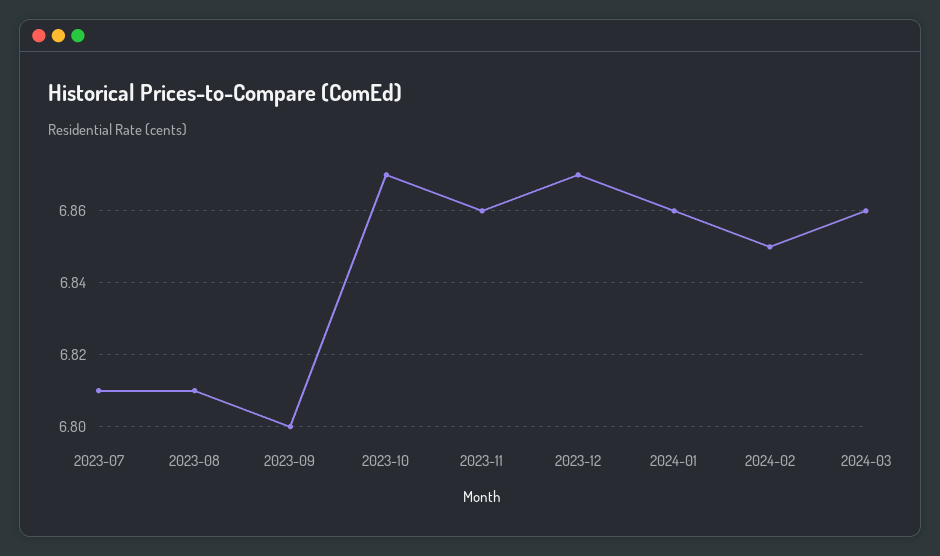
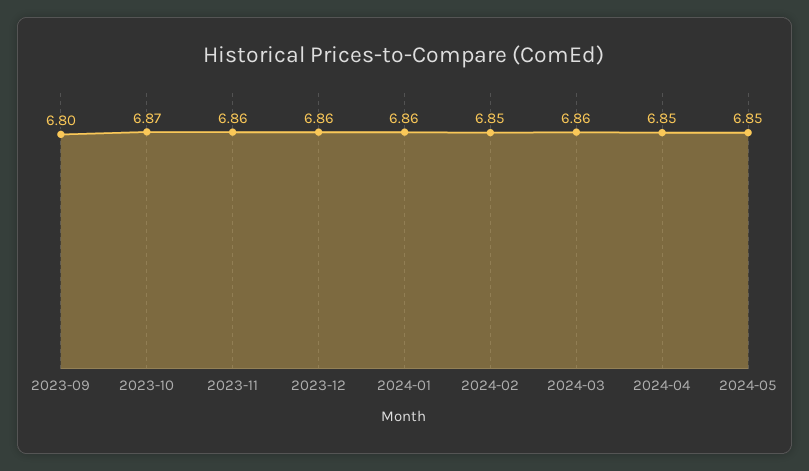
2023-07: 6.81 -> none
2023-08: 6.81 -> none
2023-12: 6.87 -> 6.86
2024-04: none -> 6.85
2024-05: none -> 6.85

